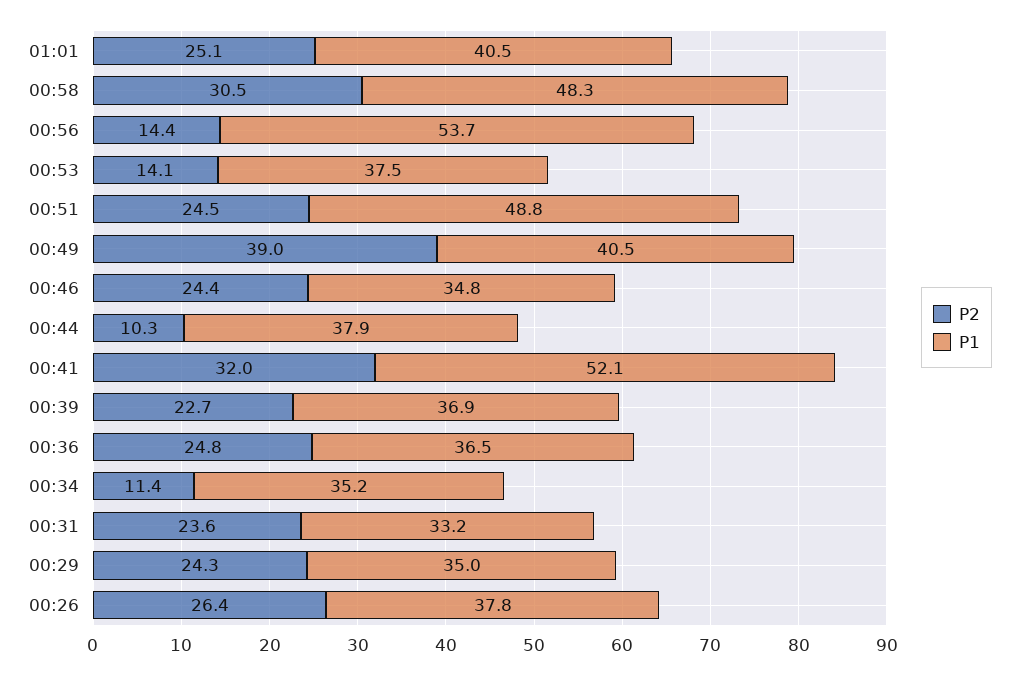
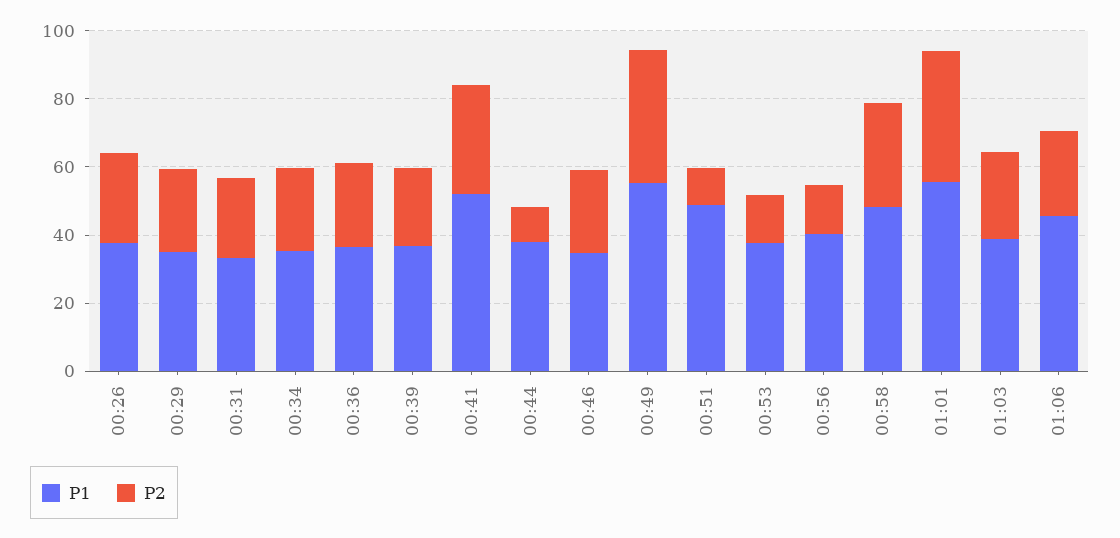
P2, 01:01: 25.1 -> 40
P1, 01:01: 40.5 -> 55
P1, 00:56: 53.7 -> 40
P2, 00:51: 24.5 -> 10
P1, 00:49: 40.5 -> 55
P2, 00:34: 11.4 -> 25
P1, 01:03: none -> 40
P2, 01:03: none -> 25
P1, 01:06: none -> 45
P2, 01:06: none -> 25

